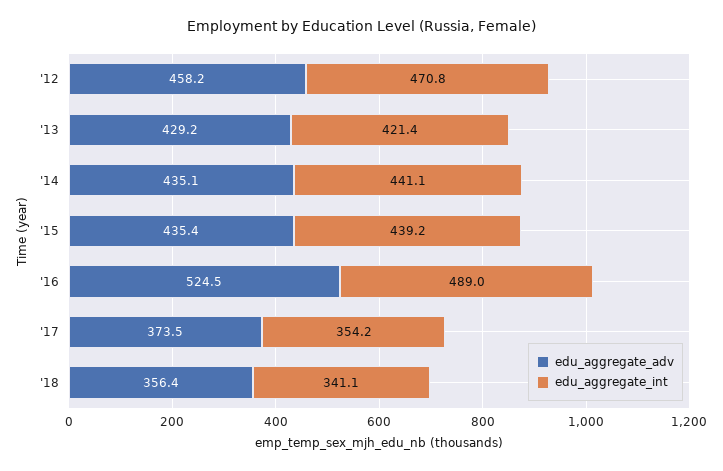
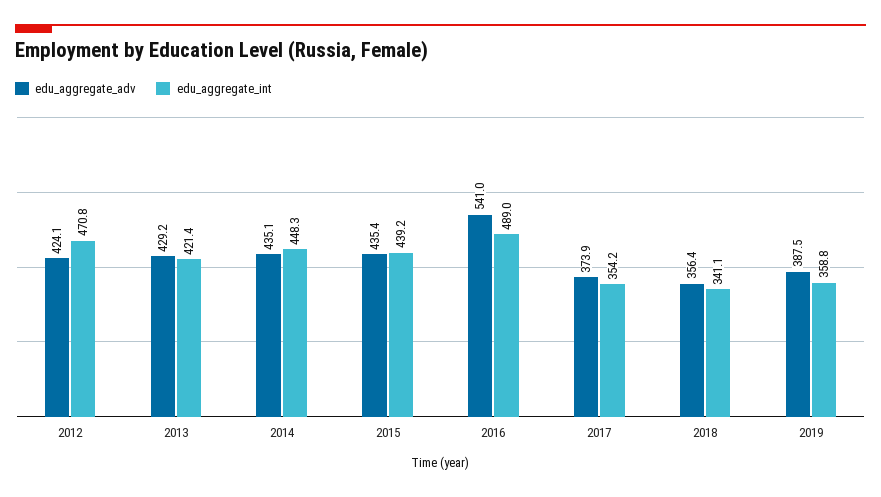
edu_aggregate_adv, '12: 458.2 -> 424.1
edu_aggregate_int, '14: 441.1 -> 448.3
edu_aggregate_adv, '16: 524.5 -> 541
edu_aggregate_adv, '17: 373.5 -> 373.9
edu_aggregate_adv, 2019: none -> 387.5
edu_aggregate_int, 2019: none -> 358.8

